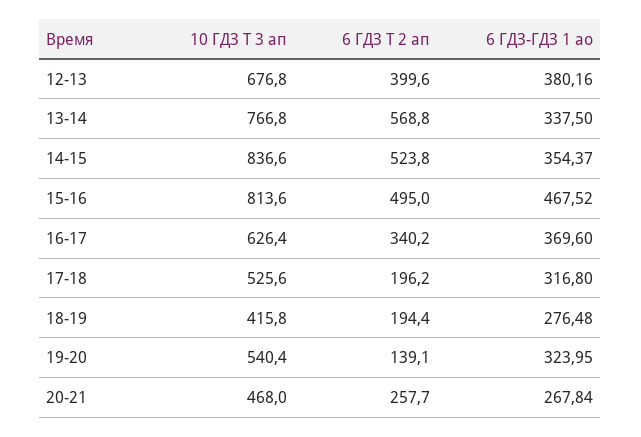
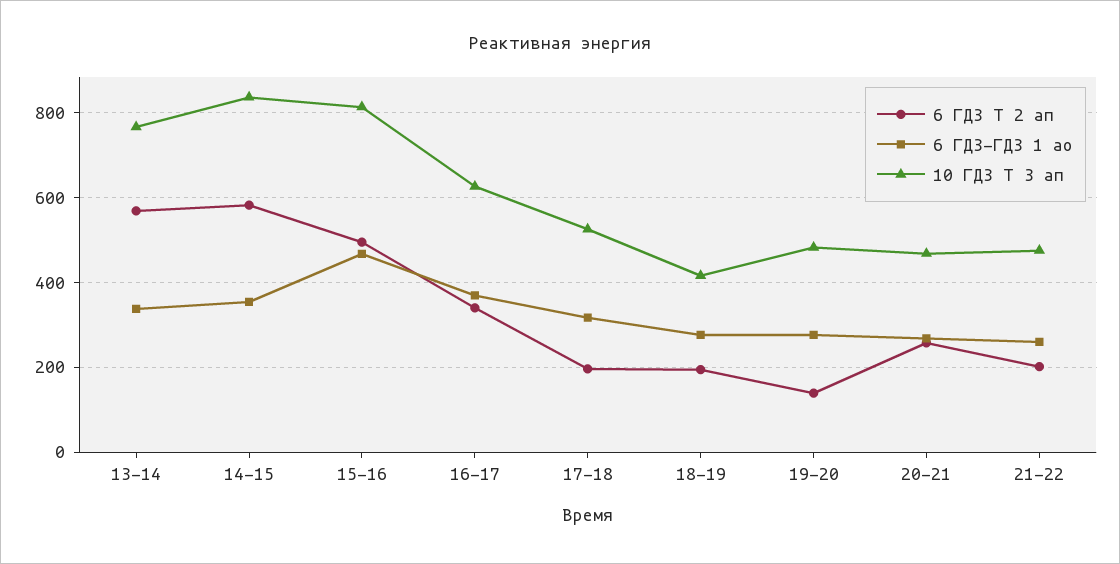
10 ГДЗ Т 3 ап, 12-13: 676.8 -> none
6 ГДЗ Т 2 ап, 12-13: 399.6 -> none
6 ГДЗ-ГДЗ 1 ао, 12-13: 380.16 -> none
6 ГДЗ Т 2 ап, 14-15: 523.8 -> 580
10 ГДЗ Т 3 ап, 19-20: 540.4 -> 480
6 ГДЗ-ГДЗ 1 ао, 19-20: 323.95 -> 280
6 ГДЗ Т 2 ап, 21-22: none -> 200
6 ГДЗ-ГДЗ 1 ао, 21-22: none -> 260
10 ГДЗ Т 3 ап, 21-22: none -> 480

